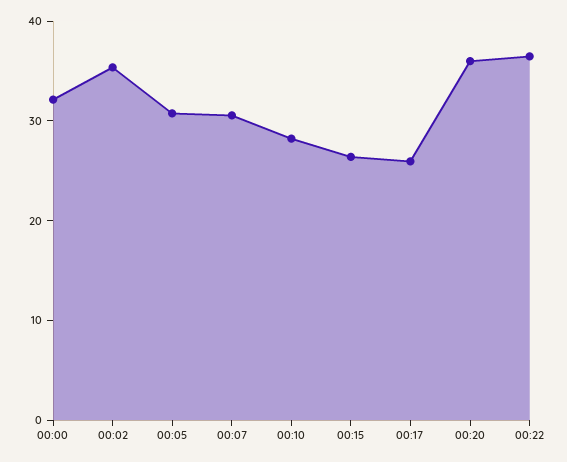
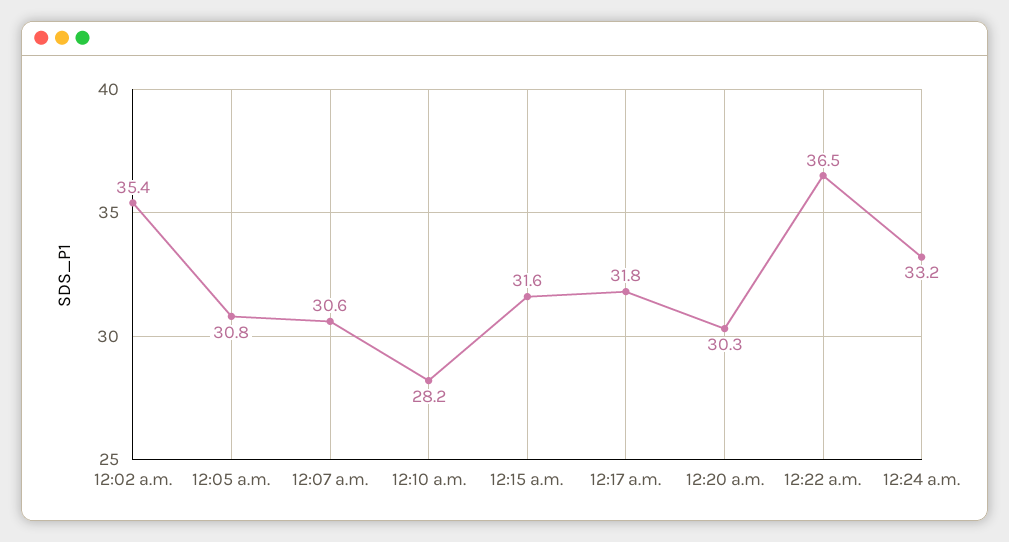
00:00: 32 -> none
00:15: 26 -> 31.6
00:17: 26 -> 31.8
00:20: 36 -> 30.3
12:24 a.m.: none -> 33.2

